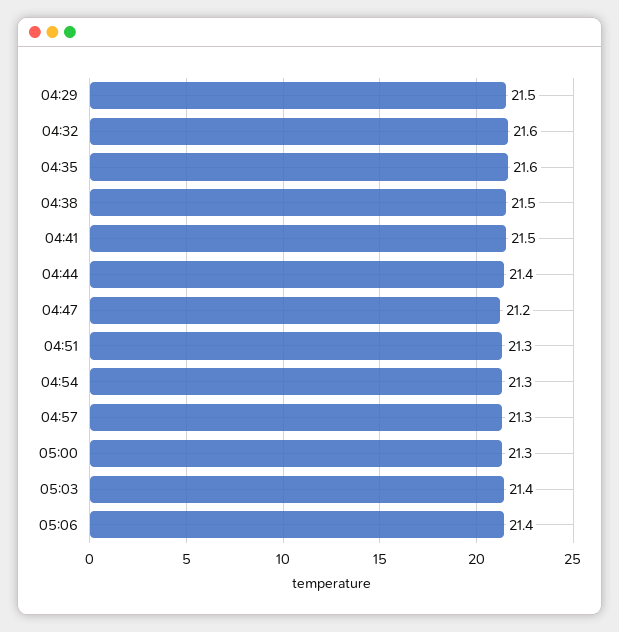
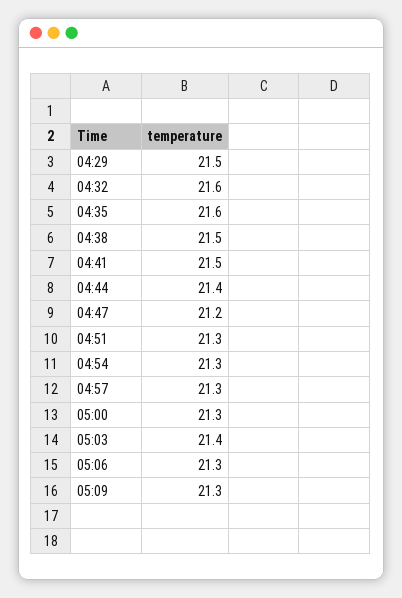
05:06: 21.4 -> 21.3
05:09: none -> 21.3

